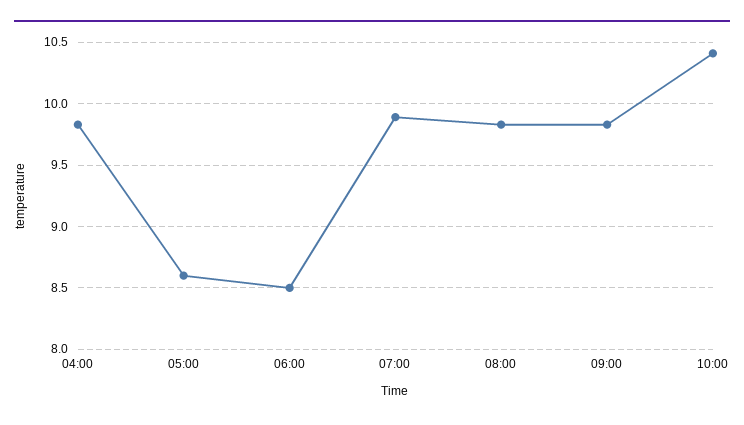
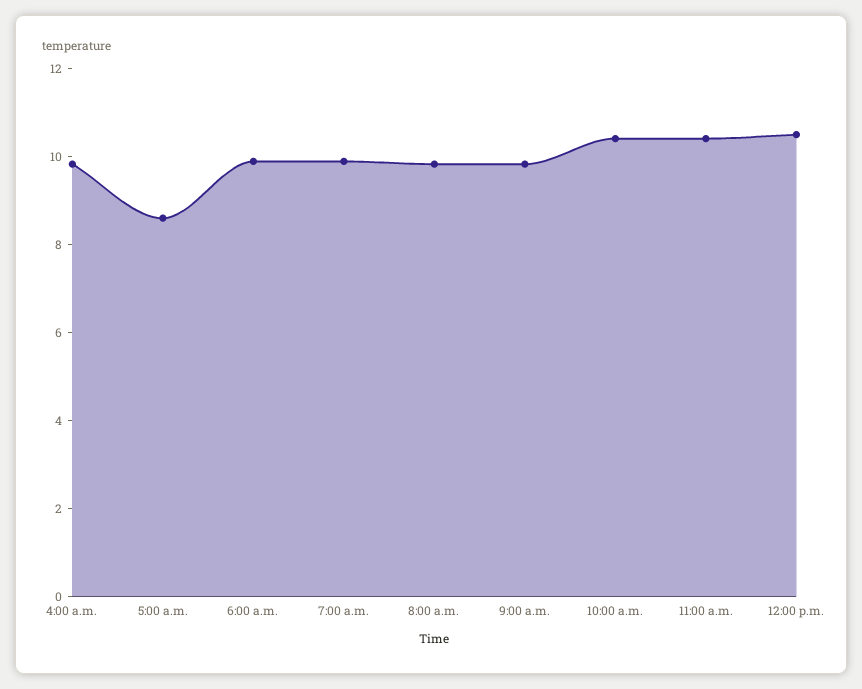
06:00: 8.5 -> 10
11:00 a.m.: none -> 10.5
12:00 p.m.: none -> 10.5

